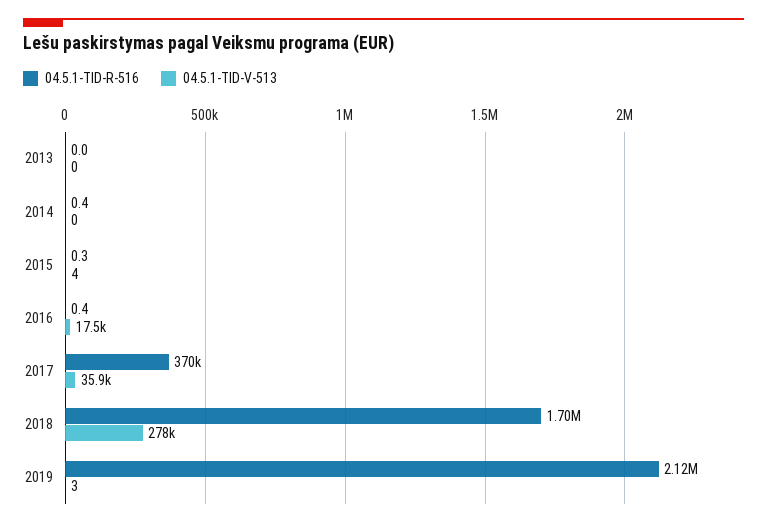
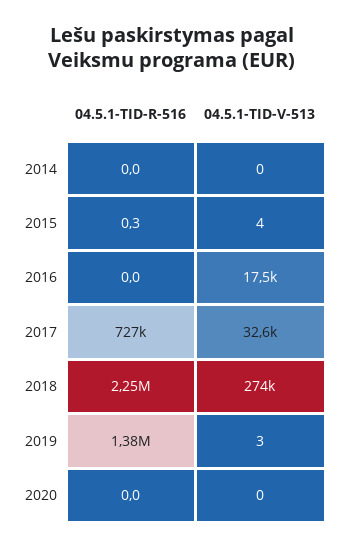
04.5.1-TID-R-516, 2013: 0 -> none
04.5.1-TID-V-513, 2013: 0 -> none
04.5.1-TID-R-516, 2014: 0.4 -> 0
04.5.1-TID-R-516, 2016: 0.4 -> 0
04.5.1-TID-R-516, 2017: 370000 -> 727000
04.5.1-TID-V-513, 2017: 35900 -> 32600
04.5.1-TID-R-516, 2018: 1700000 -> 2250000
04.5.1-TID-V-513, 2018: 278000 -> 274000
04.5.1-TID-R-516, 2019: 2120000 -> 1380000
04.5.1-TID-R-516, 2020: none -> 0
04.5.1-TID-V-513, 2020: none -> 0

